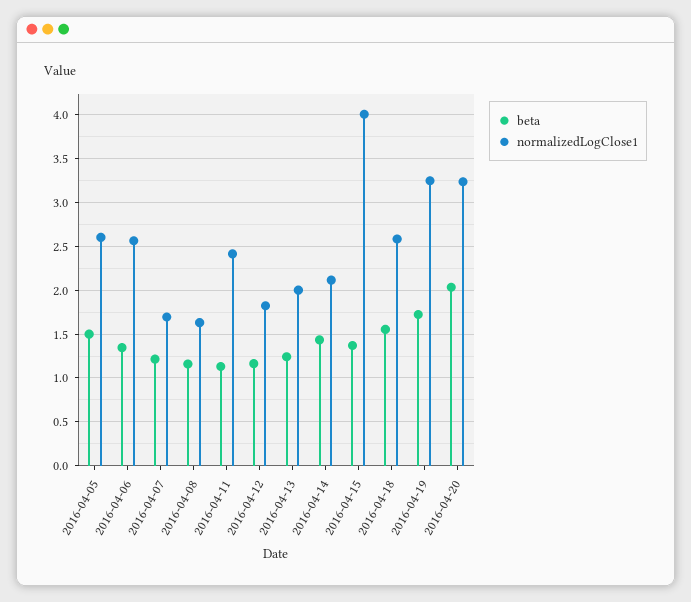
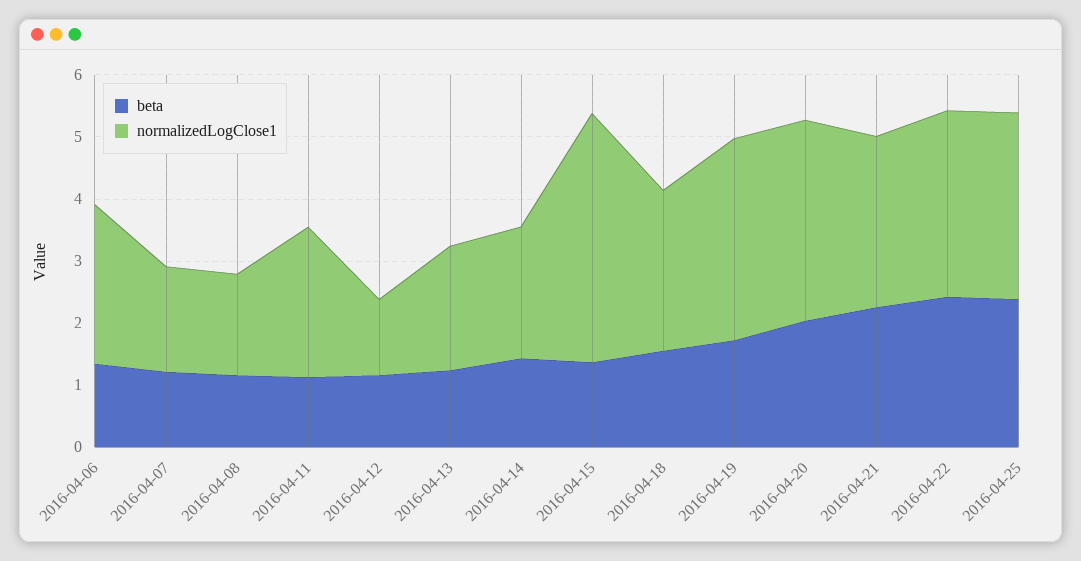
beta, 2016-04-05: 1.5 -> none
normalizedLogClose1, 2016-04-05: 2.6 -> none
normalizedLogClose1, 2016-04-12: 1.8 -> 1.2
beta, 2016-04-21: none -> 2.2
normalizedLogClose1, 2016-04-21: none -> 2.8
beta, 2016-04-22: none -> 2.4
normalizedLogClose1, 2016-04-22: none -> 3
beta, 2016-04-25: none -> 2.4
normalizedLogClose1, 2016-04-25: none -> 3

